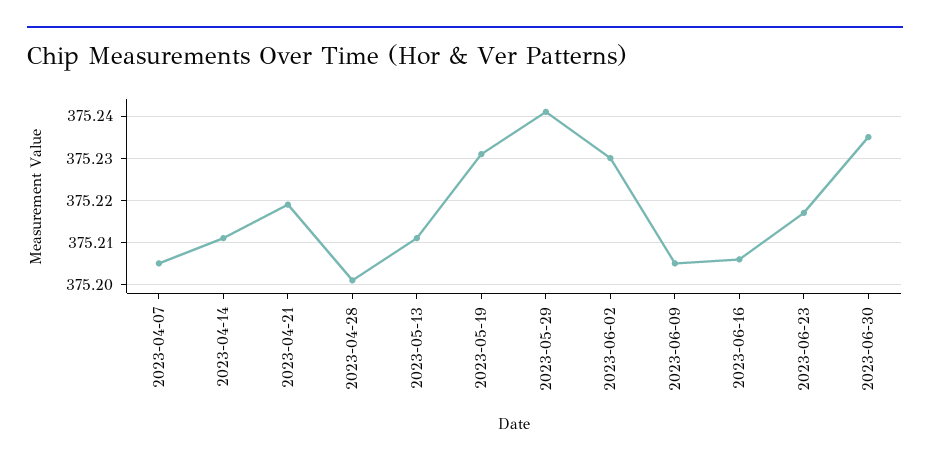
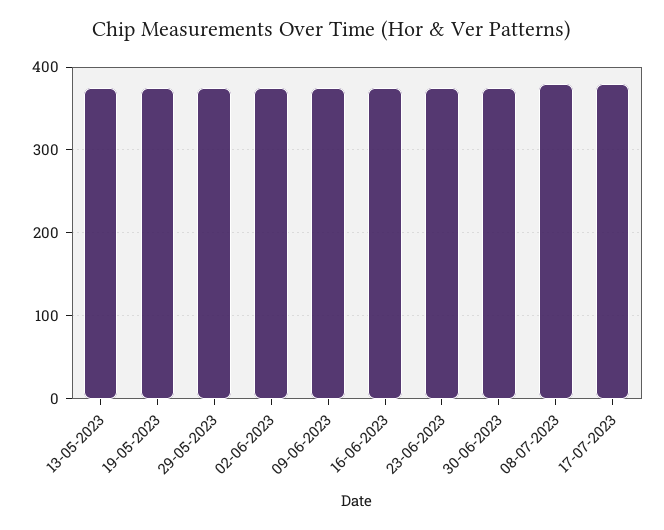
2023-04-07: 375.205 -> none
2023-04-14: 375.21 -> none
2023-04-21: 375.22 -> none
2023-04-28: 375.2 -> none
08-07-2023: none -> 380
17-07-2023: none -> 380

